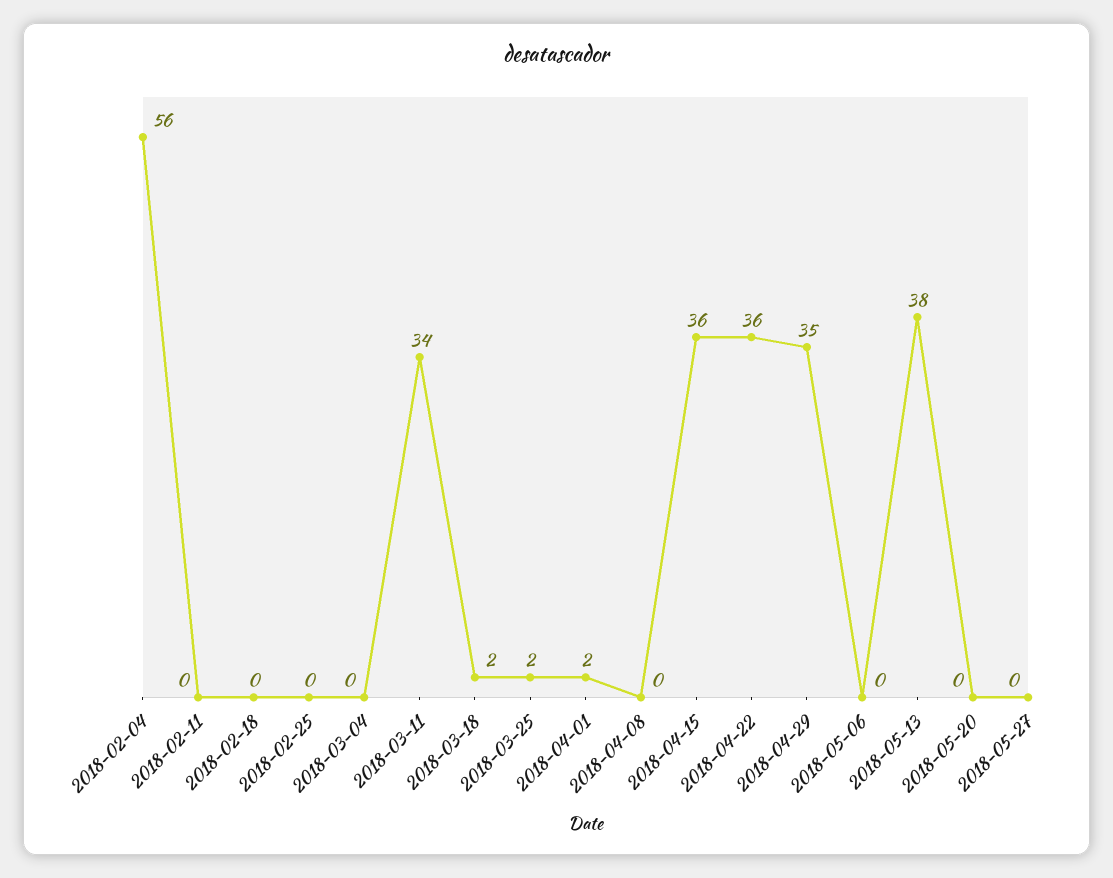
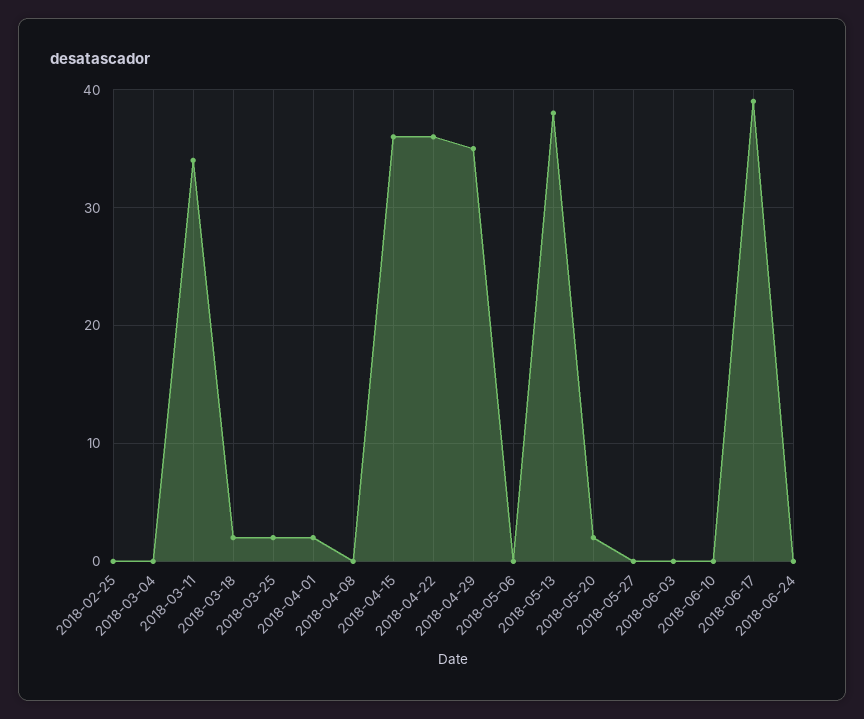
2018-02-04: 56 -> none
2018-02-11: 0 -> none
2018-02-18: 0 -> none
2018-05-20: 0 -> 2
2018-06-03: none -> 0
2018-06-10: none -> 0
2018-06-17: none -> 39
2018-06-24: none -> 0

